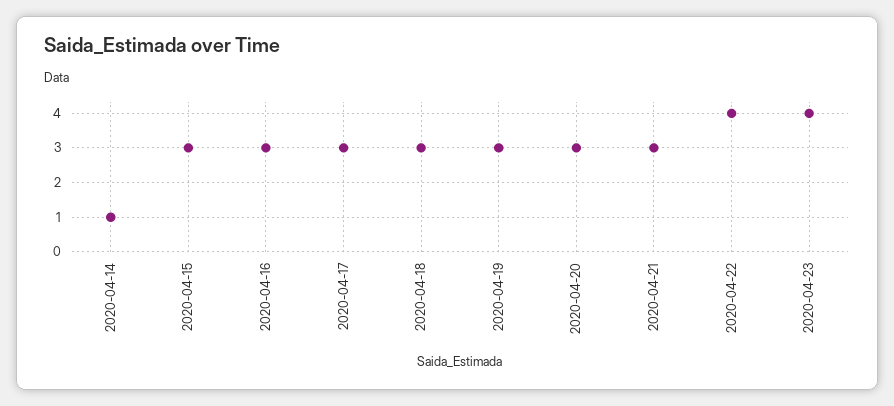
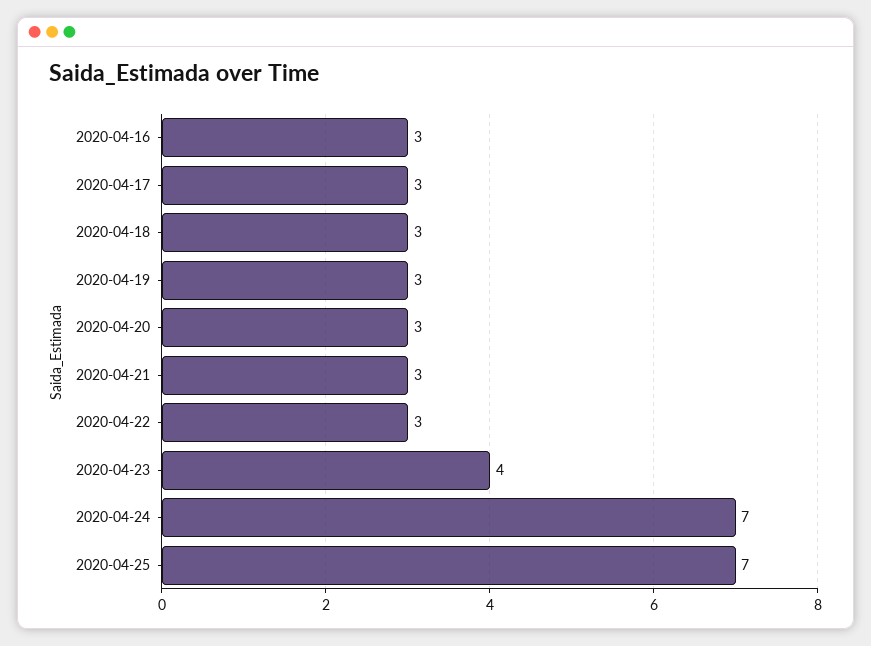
2020-04-14: 1 -> none
2020-04-15: 3 -> none
2020-04-22: 4 -> 3
2020-04-24: none -> 7
2020-04-25: none -> 7

